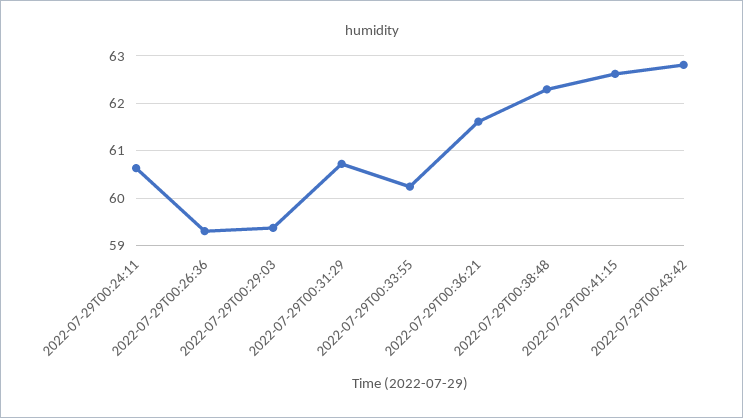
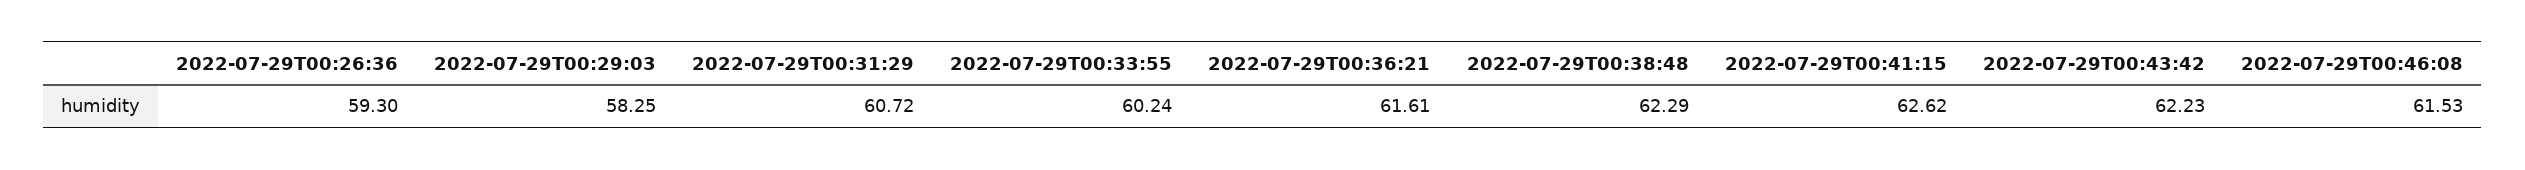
2022-07-29T00:24:11: 60.6 -> none
2022-07-29T00:29:03: 59.4 -> 58.25
2022-07-29T00:43:42: 62.8 -> 62.23
2022-07-29T00:46:08: none -> 61.53

